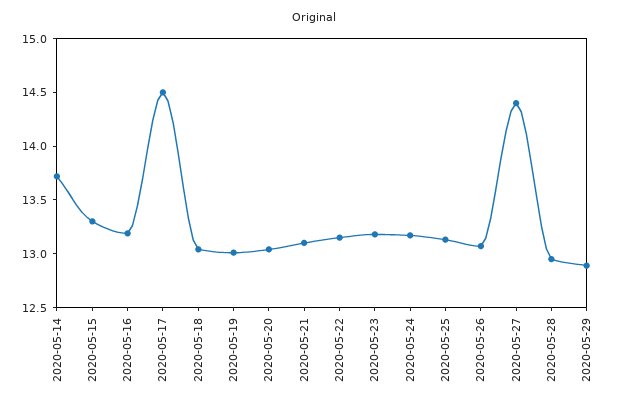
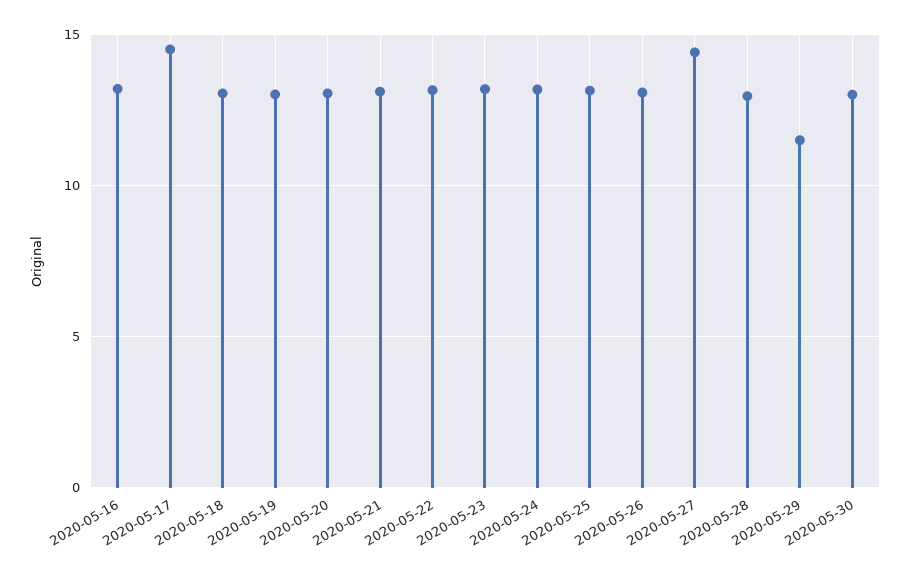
2020-05-14: 13.7 -> none
2020-05-15: 13.3 -> none
2020-05-29: 12.9 -> 11.5
2020-05-30: none -> 13

